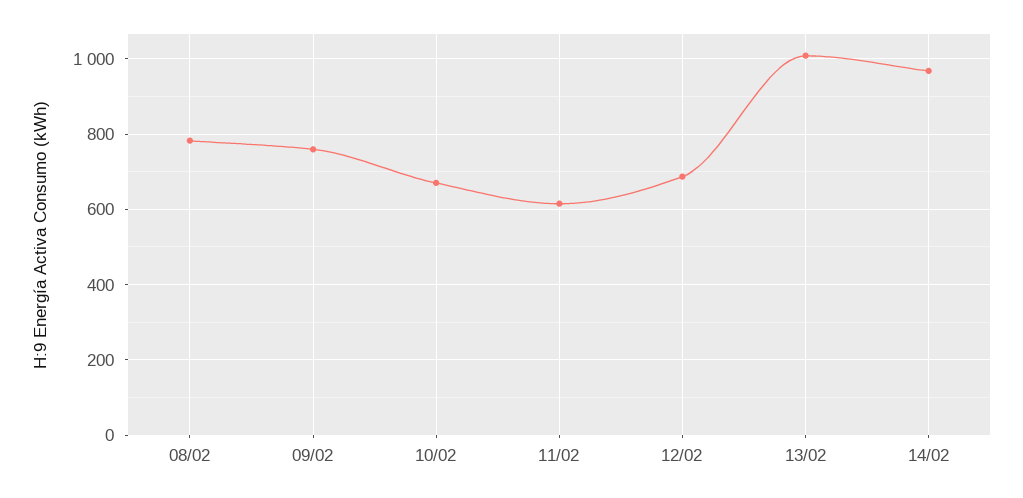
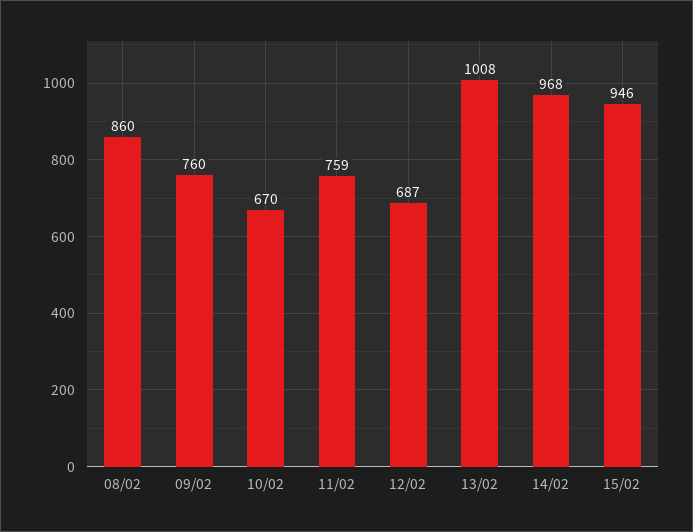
08/02: 780 -> 860
11/02: 620 -> 759
15/02: none -> 946

